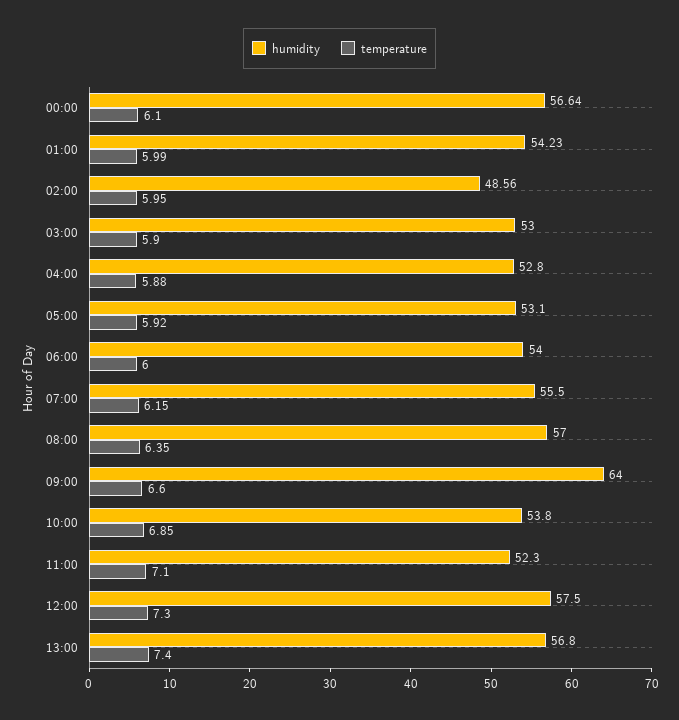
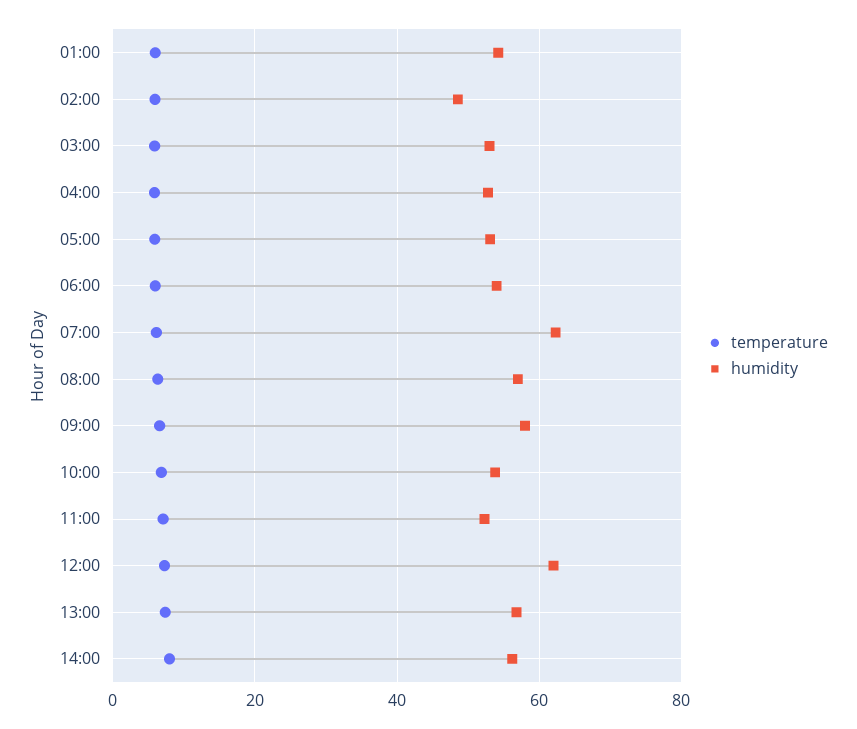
humidity, 00:00: 56.64 -> none
temperature, 00:00: 6.1 -> none
humidity, 07:00: 55.5 -> 62
humidity, 09:00: 64 -> 58
humidity, 12:00: 57.5 -> 62
temperature, 14:00: none -> 8
humidity, 14:00: none -> 56

